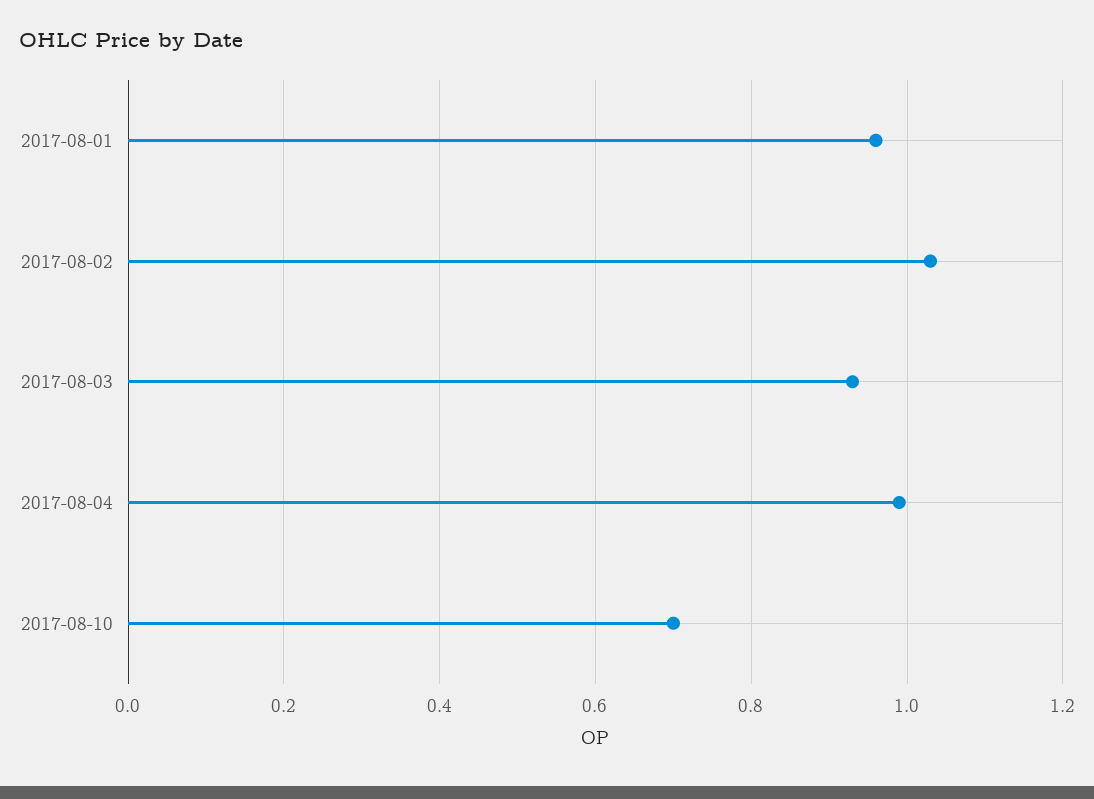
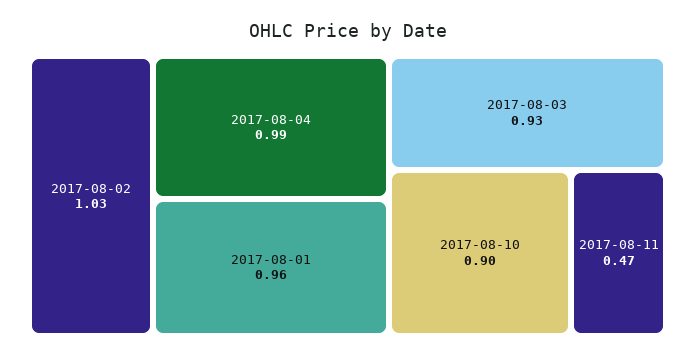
2017-08-10: 0.7 -> 0.9
2017-08-11: none -> 0.47

